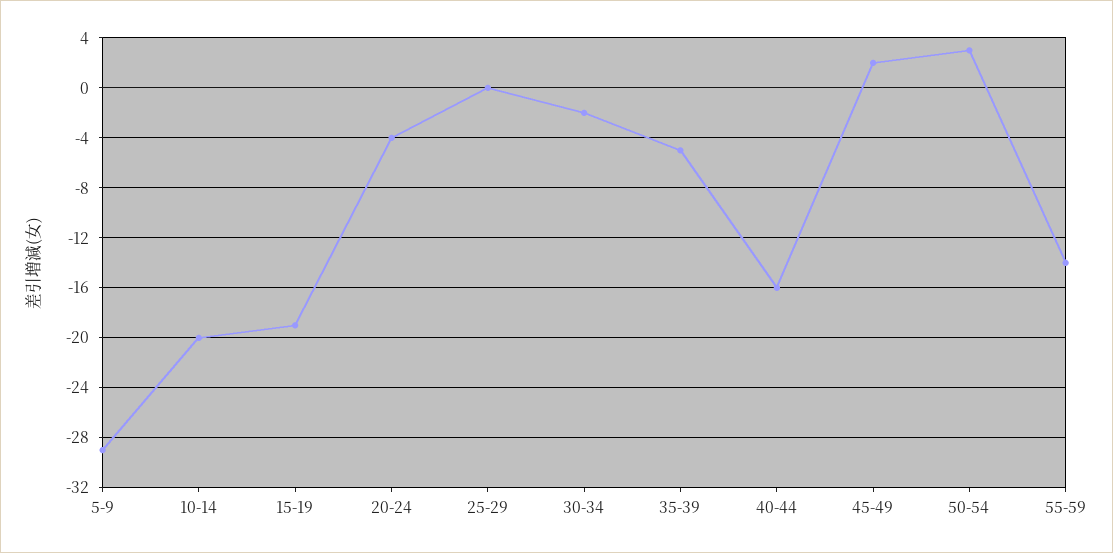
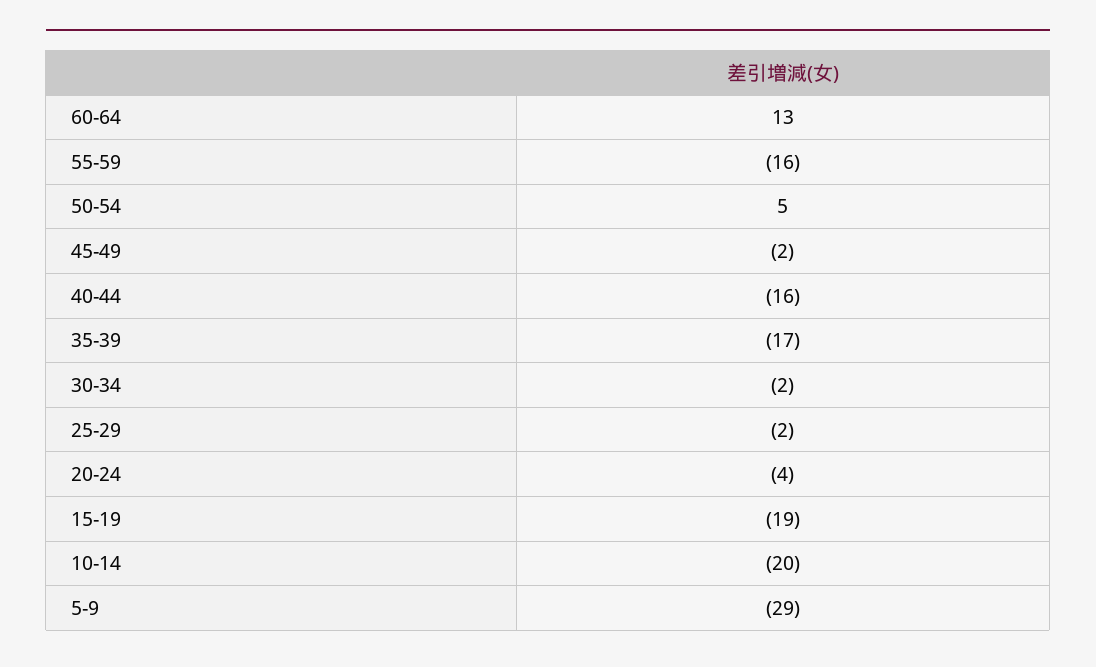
25-29: 0 -> -2
35-39: -5 -> -17
45-49: 2 -> -2
50-54: 3 -> 5
55-59: -14 -> -16
60-64: none -> 13

